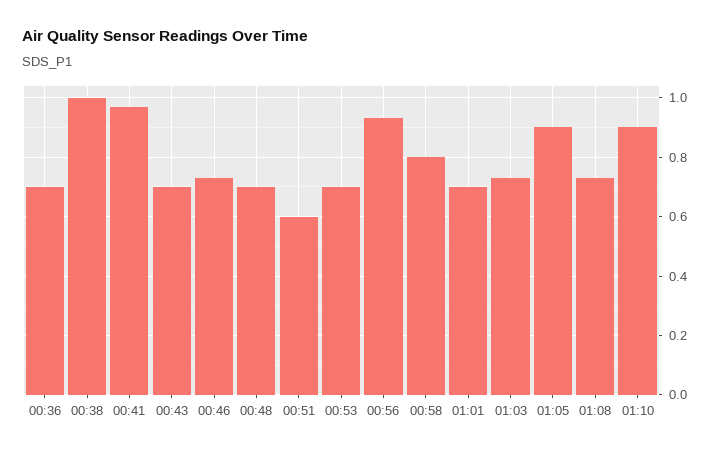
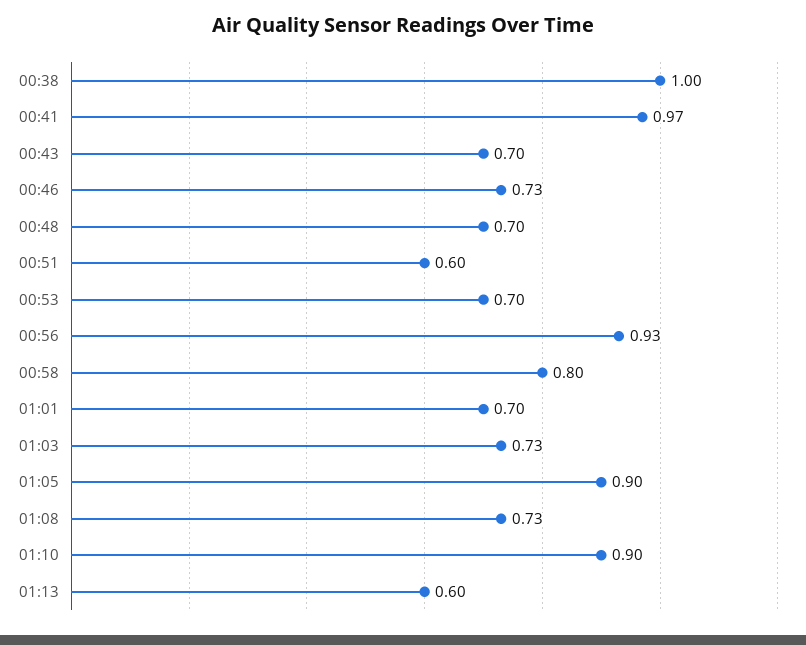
00:36: 0.7 -> none
01:13: none -> 0.6

